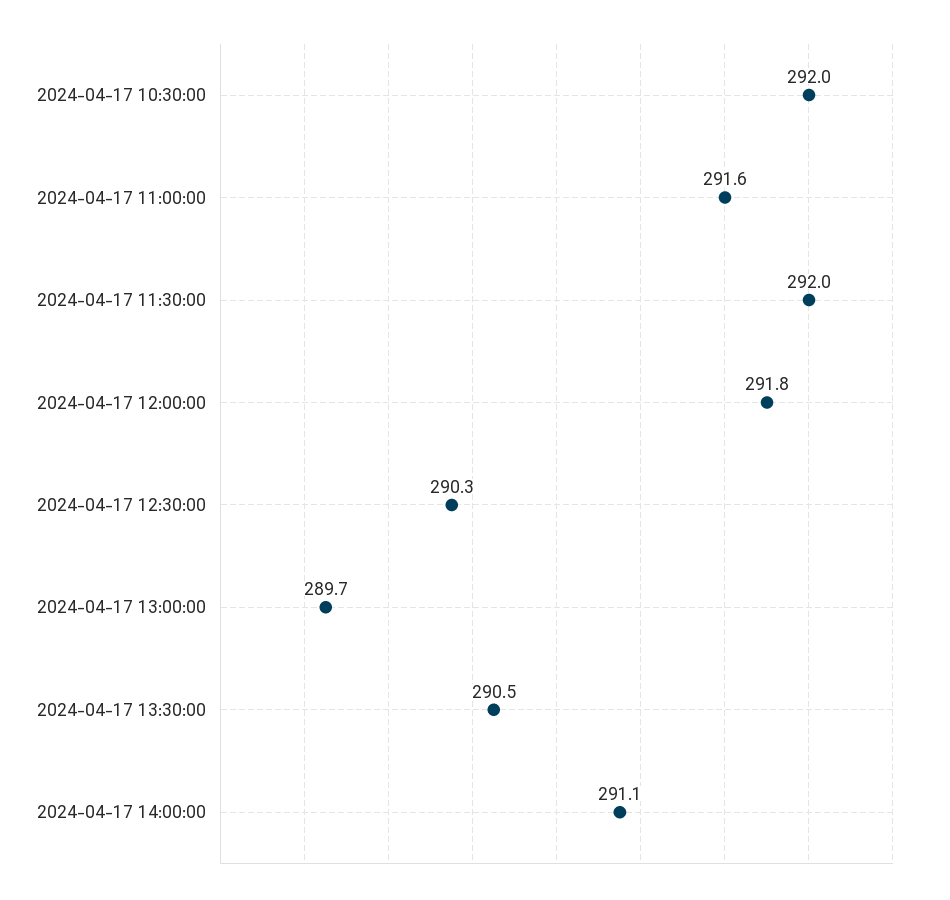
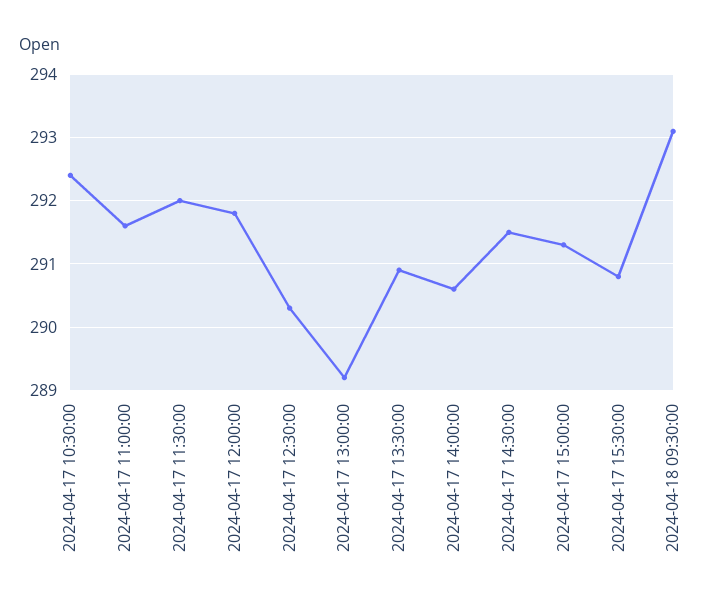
2024-04-17 10:30:00: 292 -> 292.4
2024-04-17 13:00:00: 289.7 -> 289.2
2024-04-17 13:30:00: 290.5 -> 290.9
2024-04-17 14:00:00: 291.1 -> 290.6
2024-04-17 14:30:00: none -> 291.5
2024-04-17 15:00:00: none -> 291.3
2024-04-17 15:30:00: none -> 290.8
2024-04-18 09:30:00: none -> 293.1

